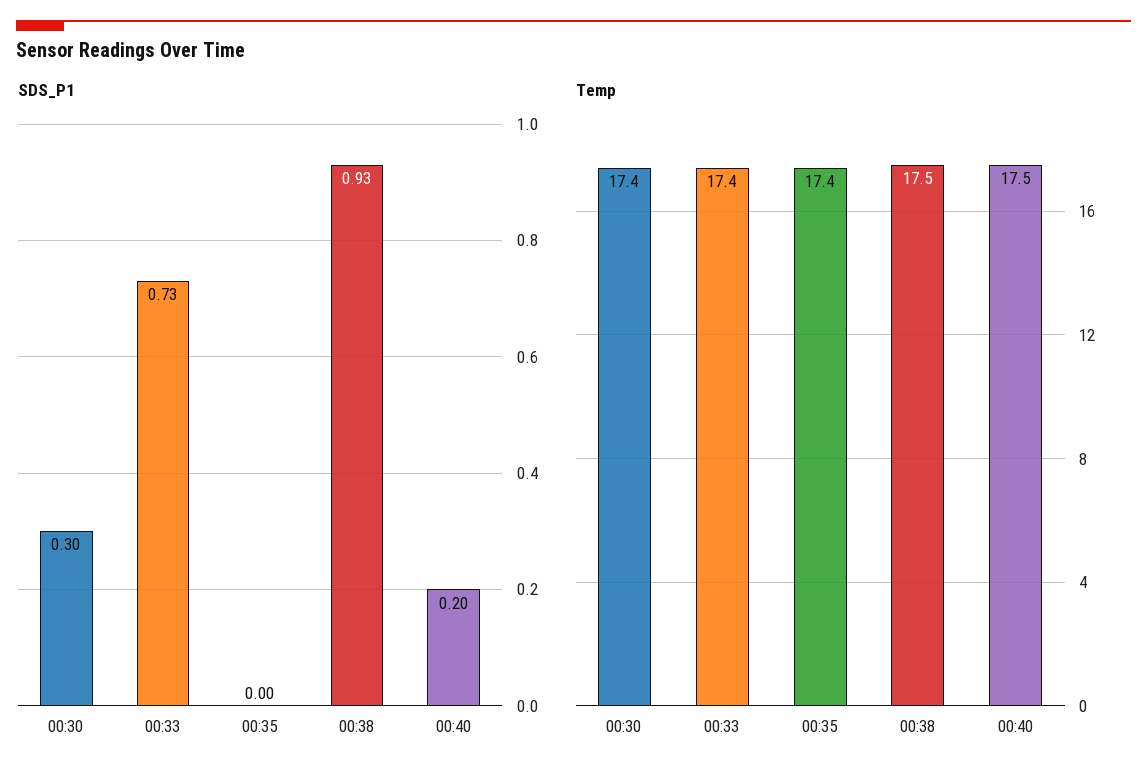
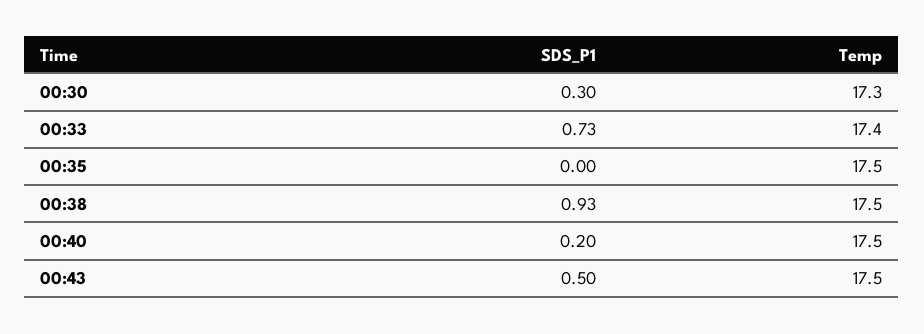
Temp, 00:30: 17.4 -> 17.3
Temp, 00:35: 17.4 -> 17.5
SDS_P1, 00:43: none -> 0.5
Temp, 00:43: none -> 17.5

